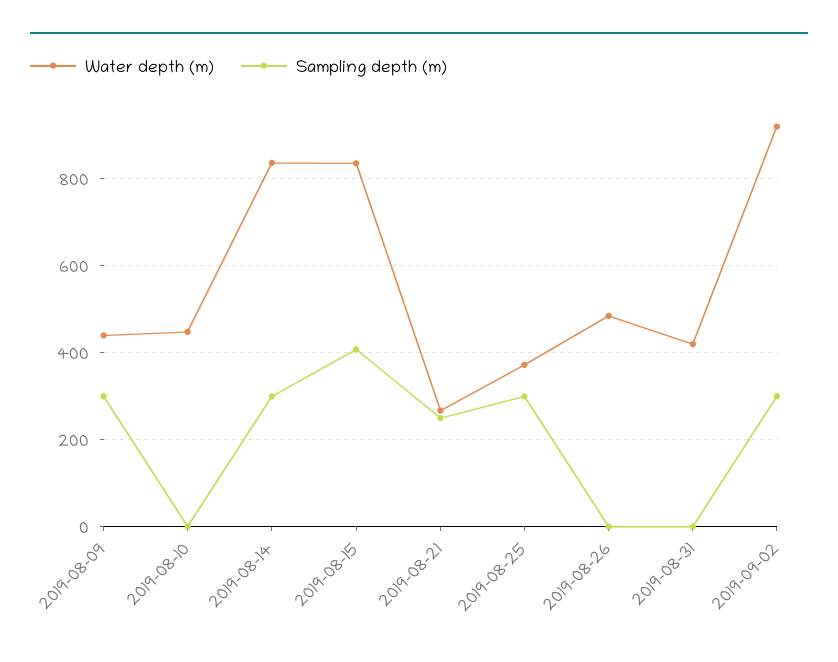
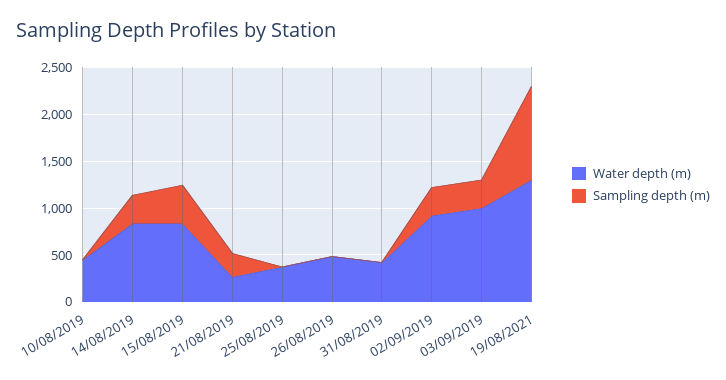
Water depth (m), 2019-08-09: 440 -> none
Sampling depth (m), 2019-08-09: 300 -> none
Sampling depth (m), 2019-08-25: 300 -> 0
Water depth (m), 03/09/2019: none -> 1000
Sampling depth (m), 03/09/2019: none -> 300
Water depth (m), 19/08/2021: none -> 1300
Sampling depth (m), 19/08/2021: none -> 1000

